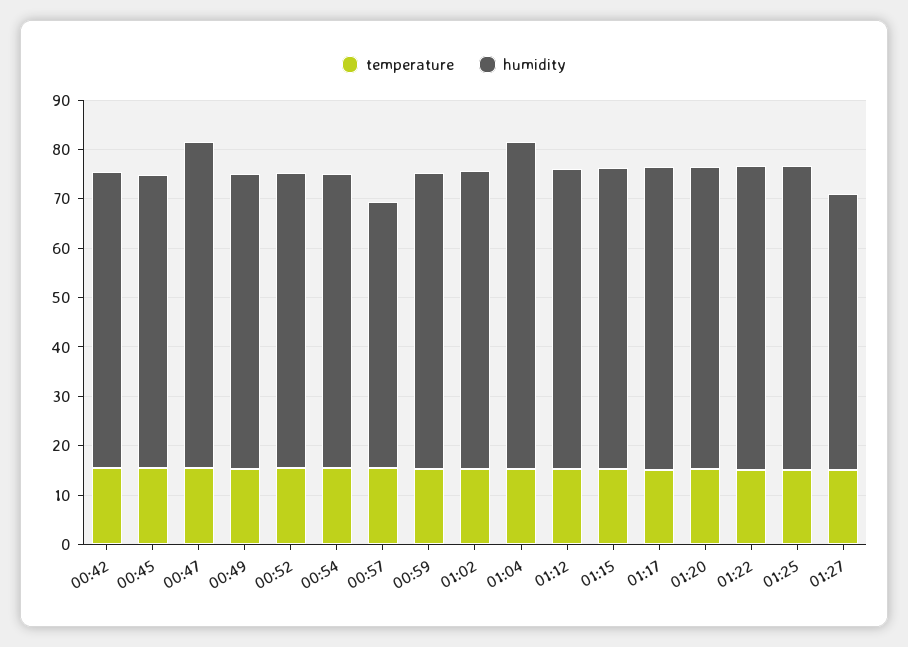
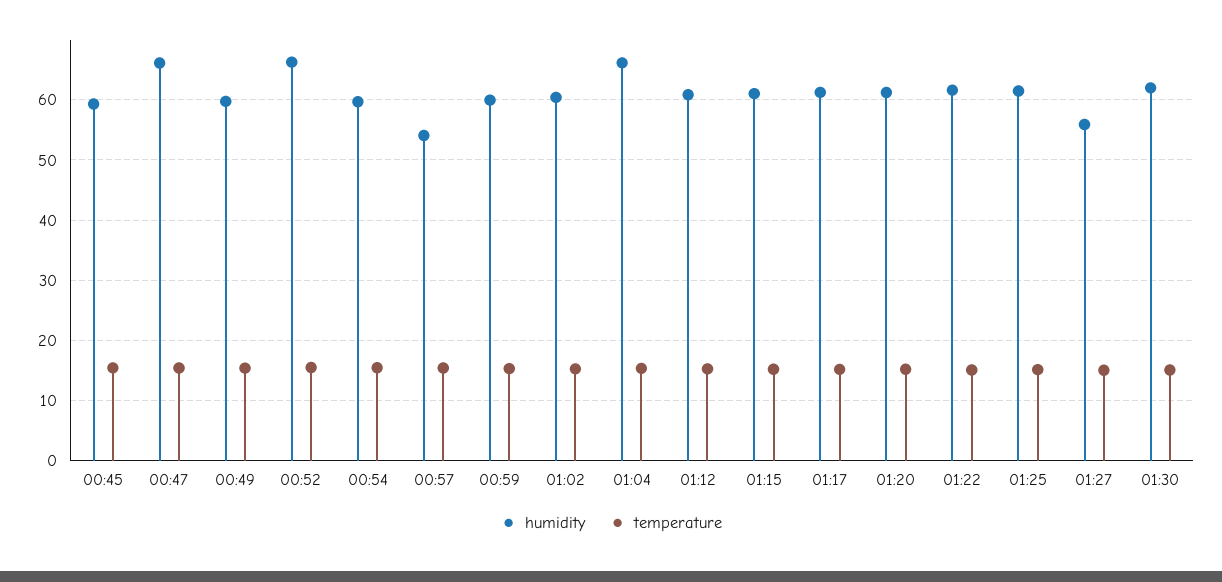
temperature, 00:42: 16 -> none
humidity, 00:42: 60 -> none
humidity, 00:52: 60 -> 66
humidity, 01:30: none -> 62
temperature, 01:30: none -> 15

